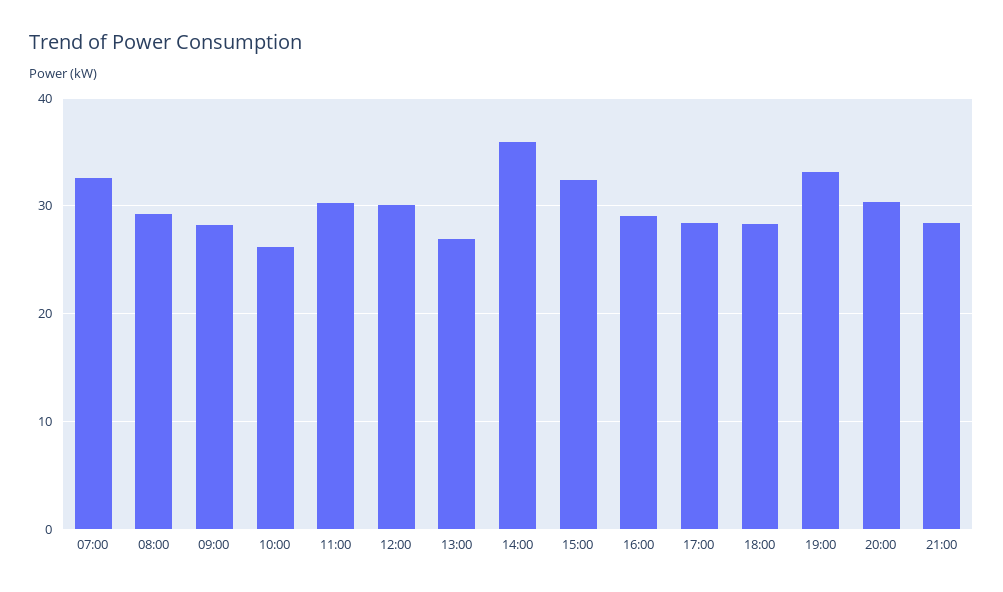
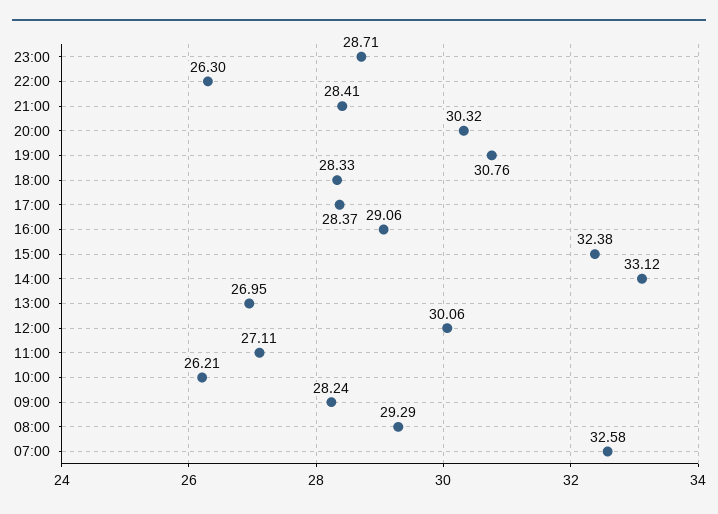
11:00: 30 -> 27.11
14:00: 36 -> 33.12
19:00: 33 -> 30.76
23:00: none -> 28.71
22:00: none -> 26.3

